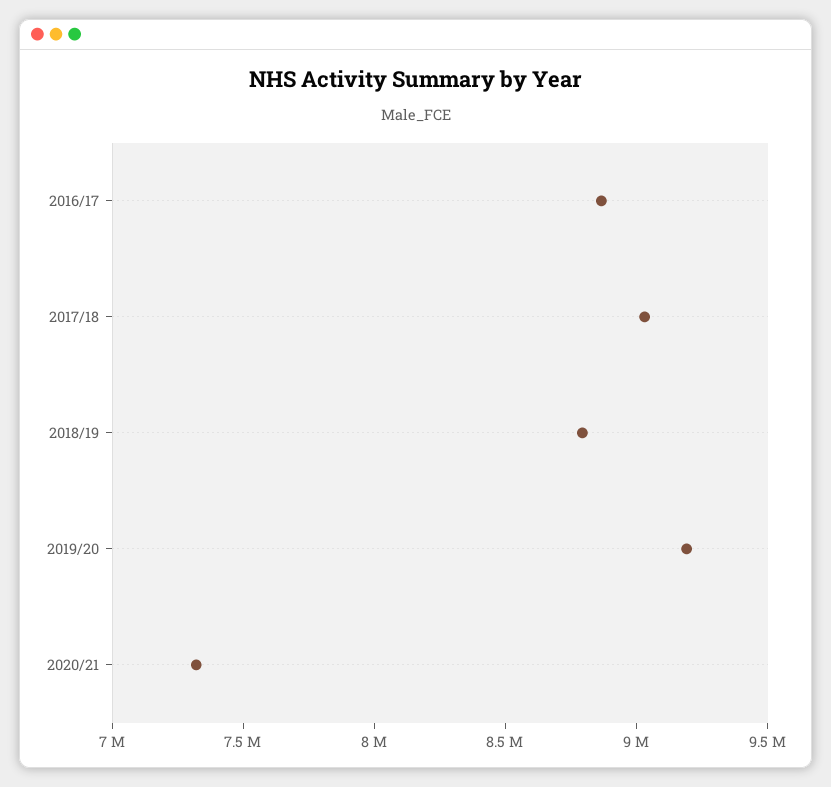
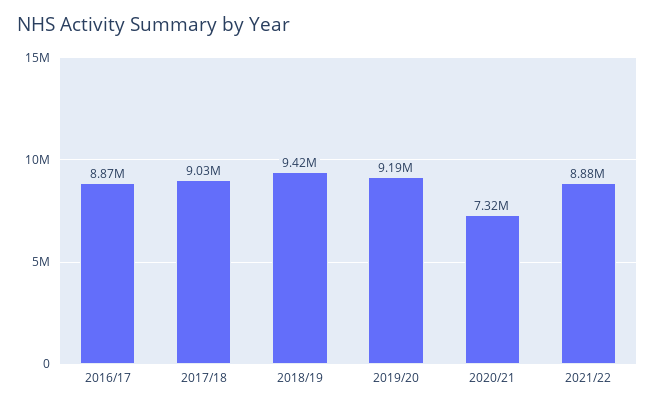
2018/19: 8800000 -> 9420000
2021/22: none -> 8880000

